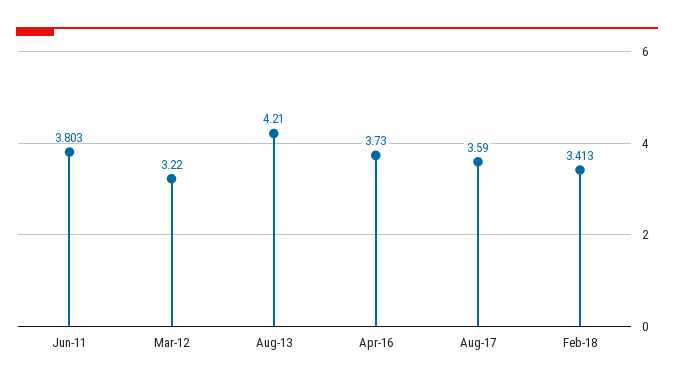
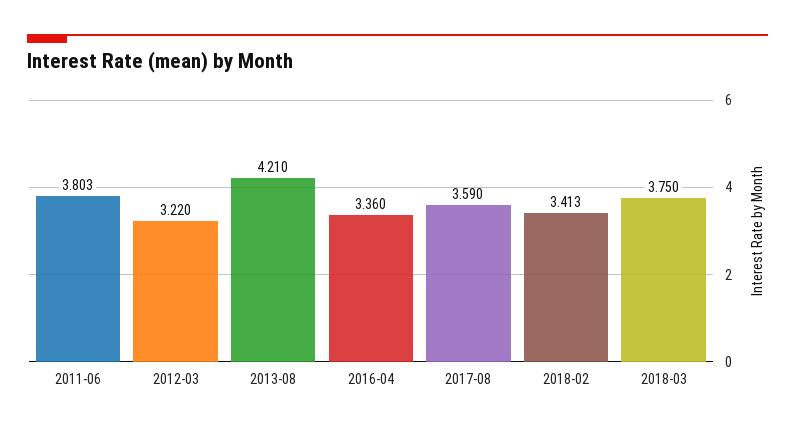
Apr-16: 3.73 -> 3.36
2018-03: none -> 3.75

